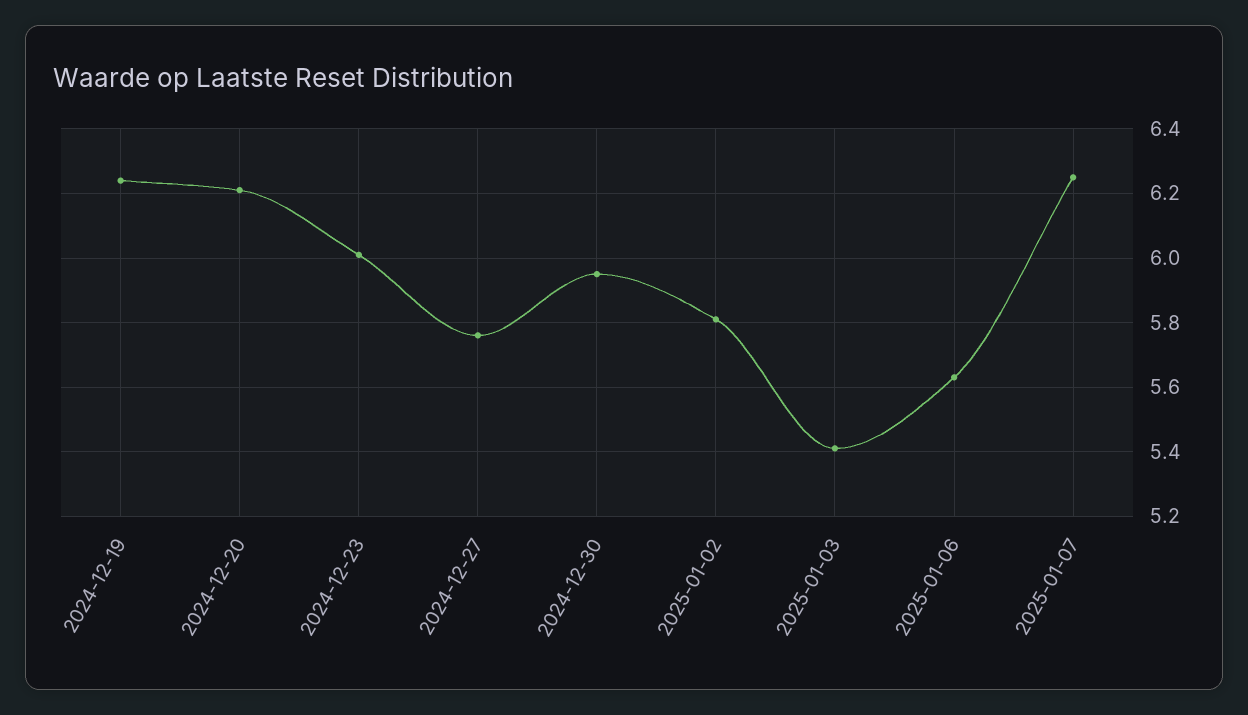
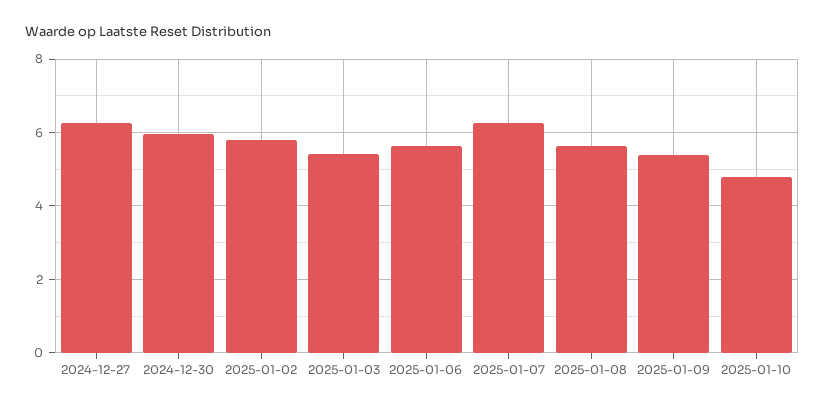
2024-12-19: 6.25 -> none
2024-12-20: 6.2 -> none
2024-12-23: 6 -> none
2024-12-27: 5.75 -> 6.2
2025-01-08: none -> 5.6
2025-01-09: none -> 5.4
2025-01-10: none -> 4.8

